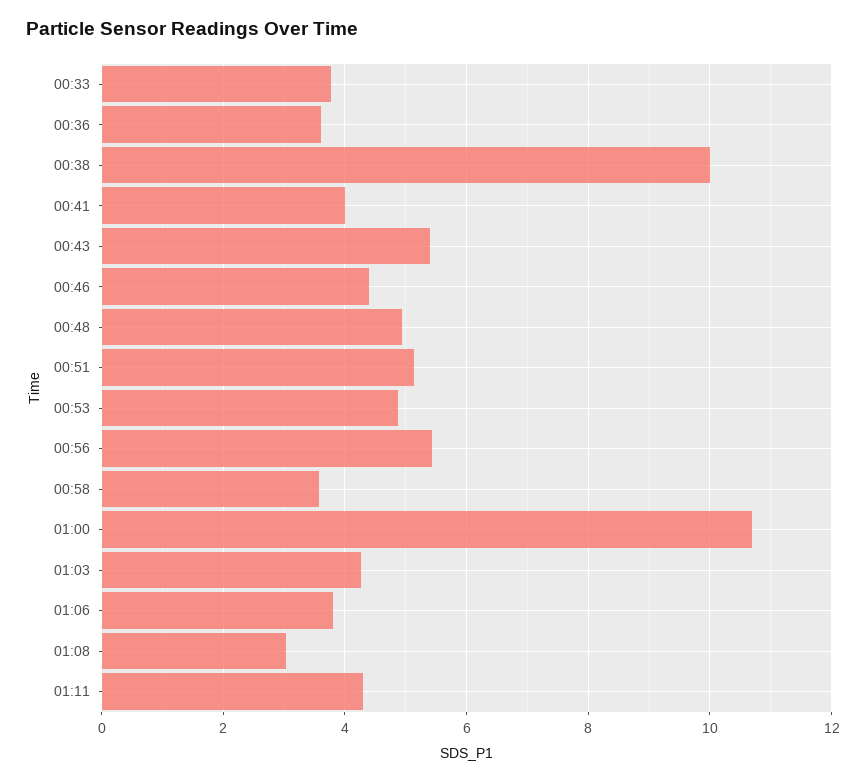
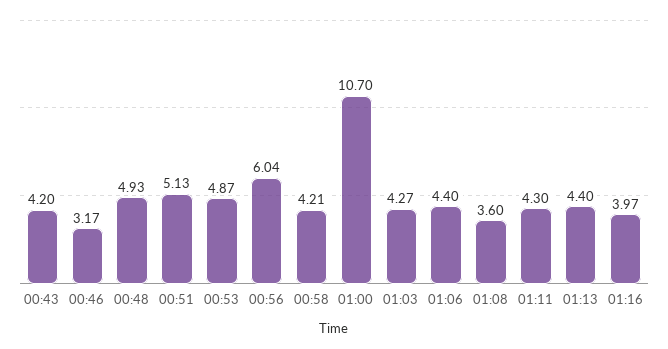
00:33: 3.8 -> none
00:36: 3.6 -> none
00:38: 10 -> none
00:41: 4 -> none
00:43: 5.4 -> 4.2
00:46: 4.4 -> 3.17
00:56: 5.4 -> 6.04
00:58: 3.6 -> 4.21
01:06: 3.8 -> 4.4
01:08: 3 -> 3.6
01:13: none -> 4.4
01:16: none -> 3.97

